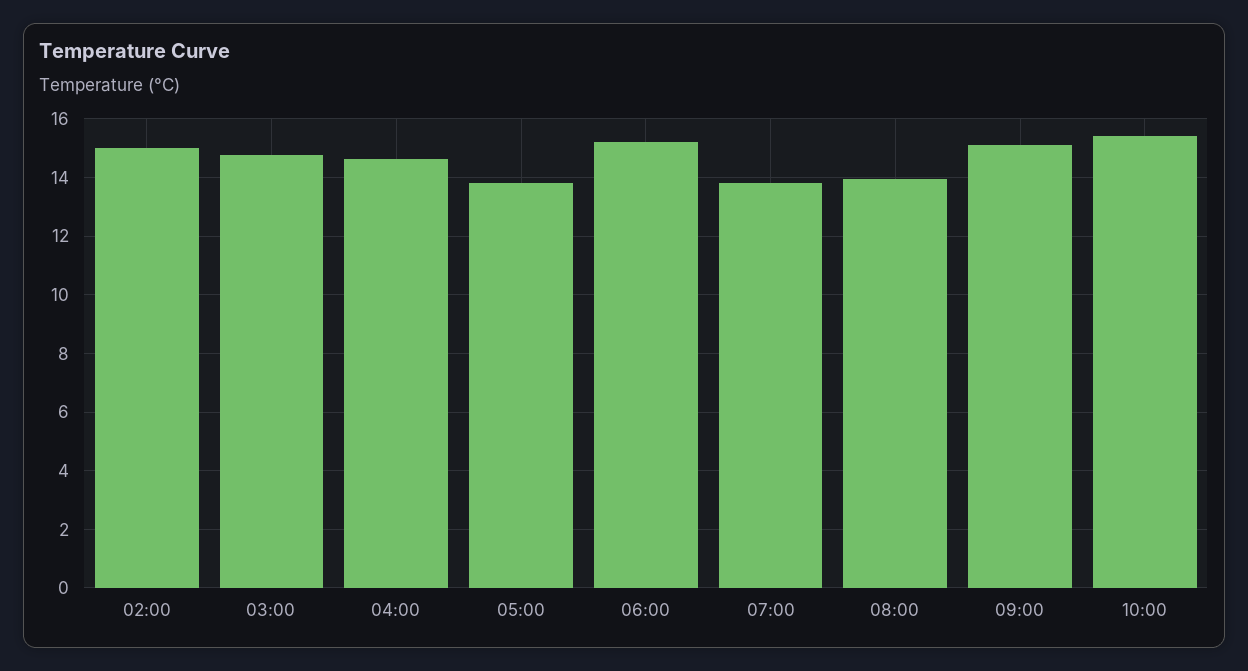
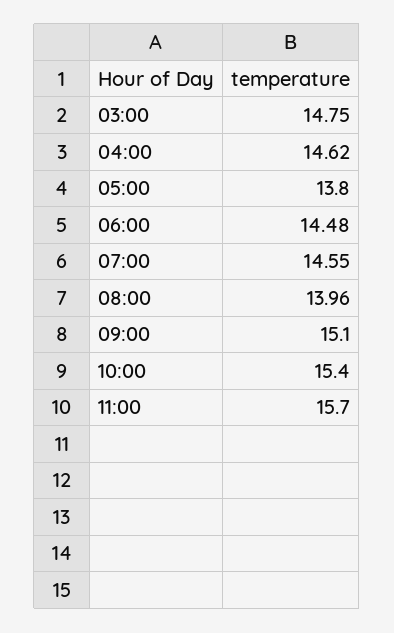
02:00: 15 -> none
06:00: 15.25 -> 14.48
07:00: 13.75 -> 14.55
11:00: none -> 15.7

